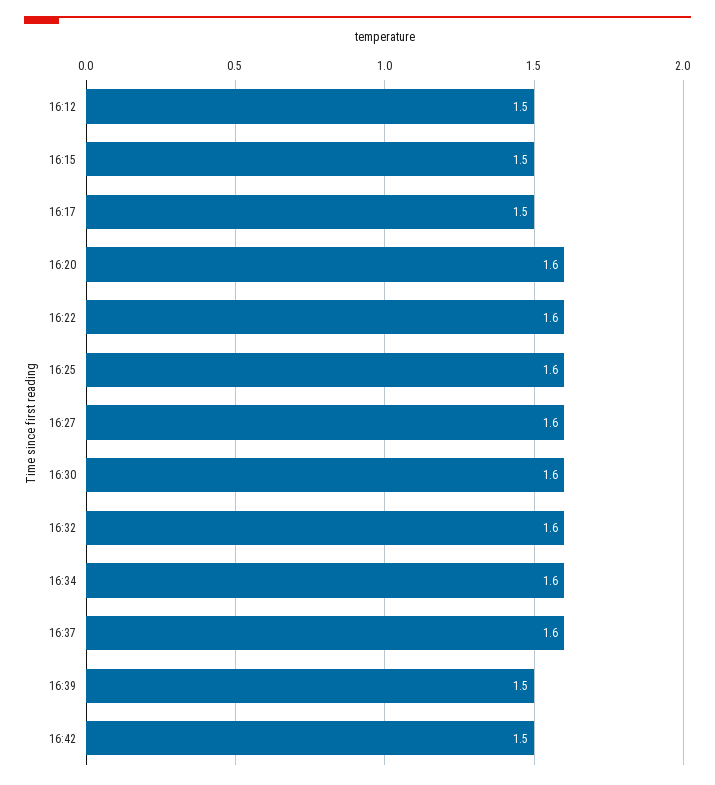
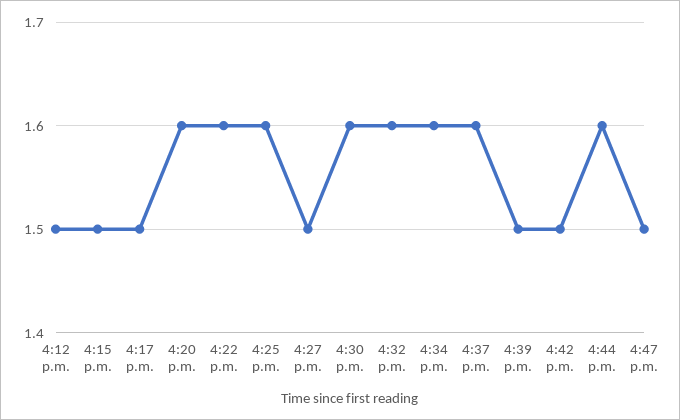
16:27: 1.6 -> 1.5
4:44 p.m.: none -> 1.6
4:47 p.m.: none -> 1.5

